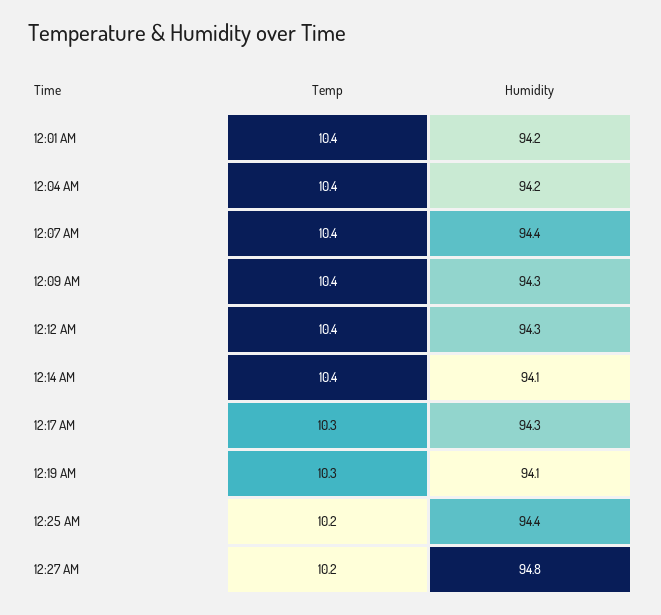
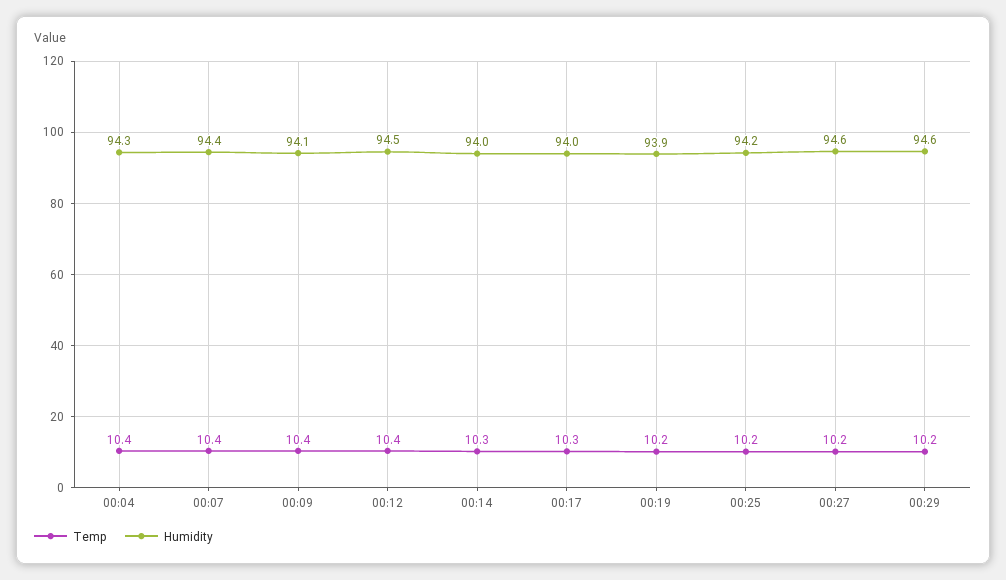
Temp, 12:01 AM: 10.4 -> none
Humidity, 12:01 AM: 94.2 -> none
Humidity, 12:04 AM: 94.2 -> 94.3
Humidity, 12:09 AM: 94.3 -> 94.1
Humidity, 12:12 AM: 94.3 -> 94.5
Temp, 12:14 AM: 10.4 -> 10.3
Humidity, 12:14 AM: 94.1 -> 94
Humidity, 12:17 AM: 94.3 -> 94
Temp, 12:19 AM: 10.3 -> 10.2
Humidity, 12:19 AM: 94.1 -> 93.9
Humidity, 12:25 AM: 94.4 -> 94.2
Humidity, 12:27 AM: 94.8 -> 94.6
Temp, 00:29: none -> 10.2
Humidity, 00:29: none -> 94.6

